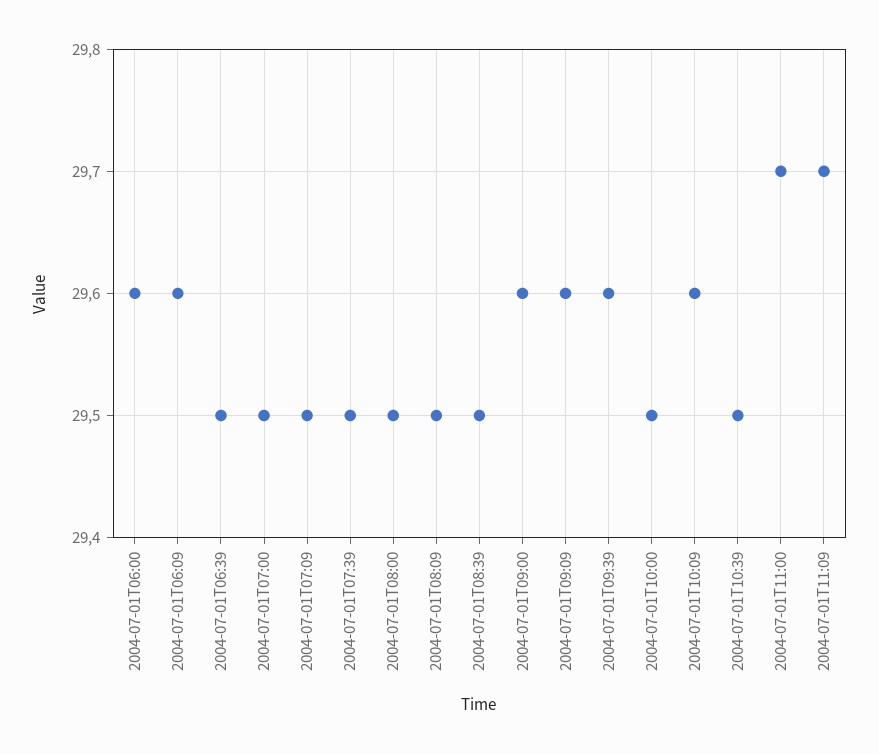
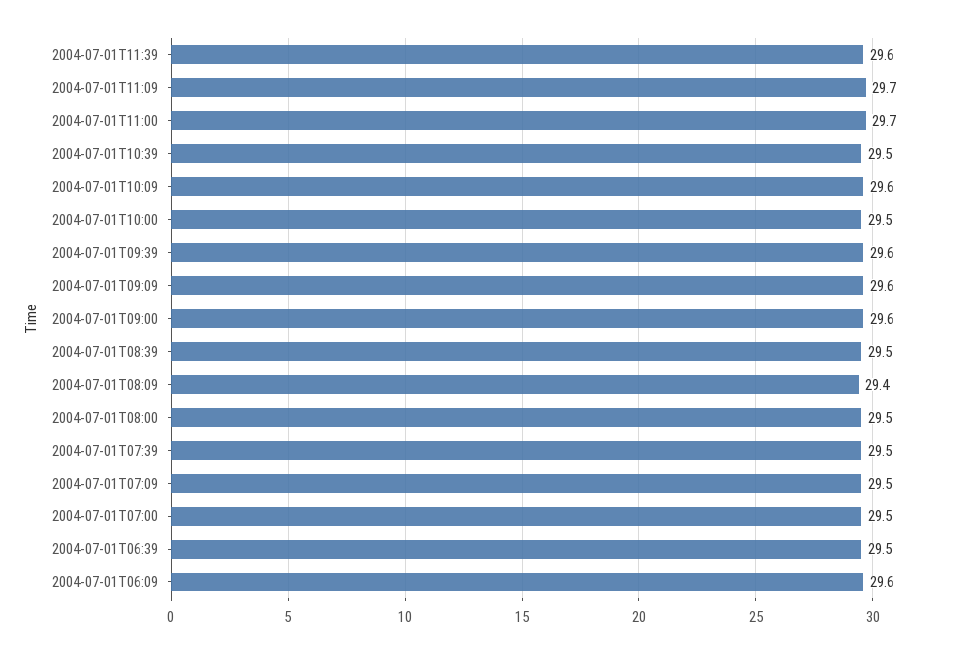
2004-07-01T06:00: 29.6 -> none
2004-07-01T08:09: 29.5 -> 29.4
2004-07-01T11:39: none -> 29.6

